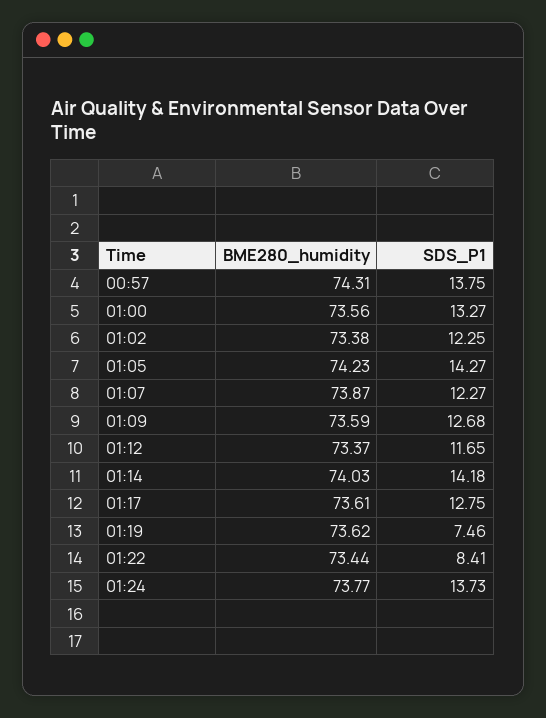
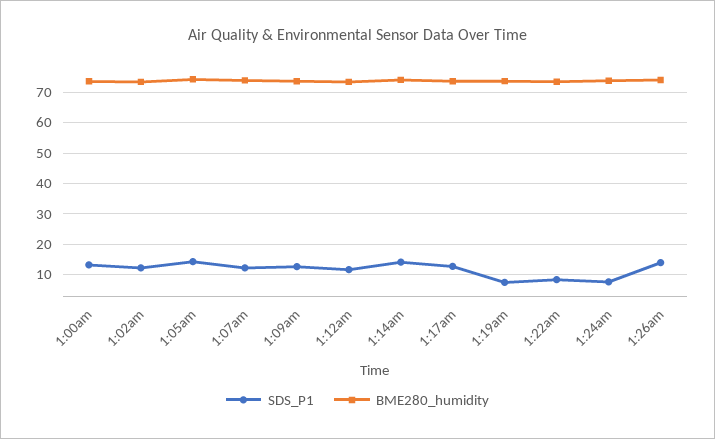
BME280_humidity, 00:57: 74.31 -> none
SDS_P1, 00:57: 13.75 -> none
SDS_P1, 01:24: 13.73 -> 8
SDS_P1, 1:26am: none -> 14
BME280_humidity, 1:26am: none -> 74

